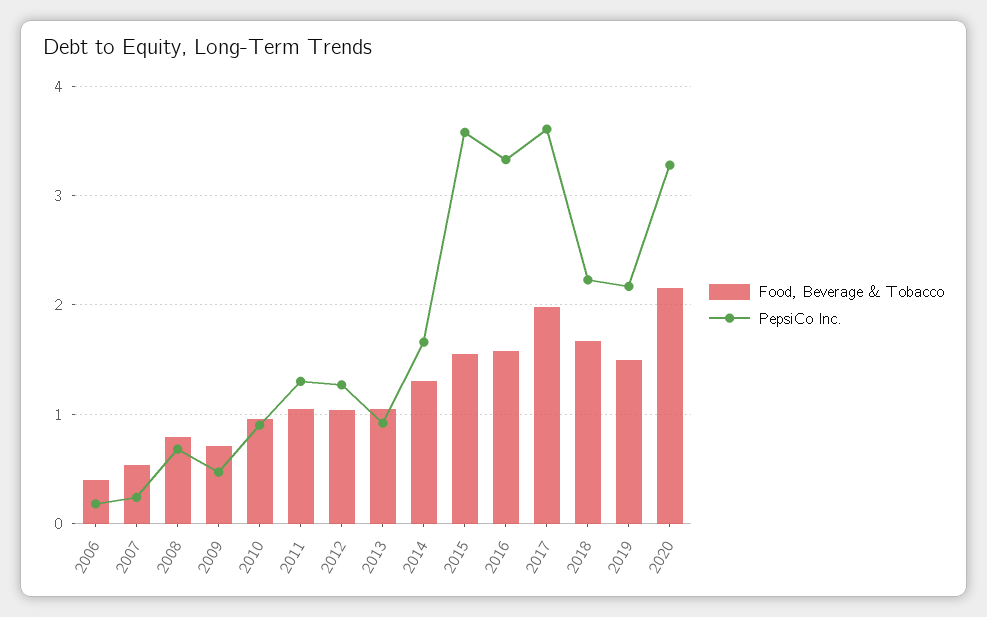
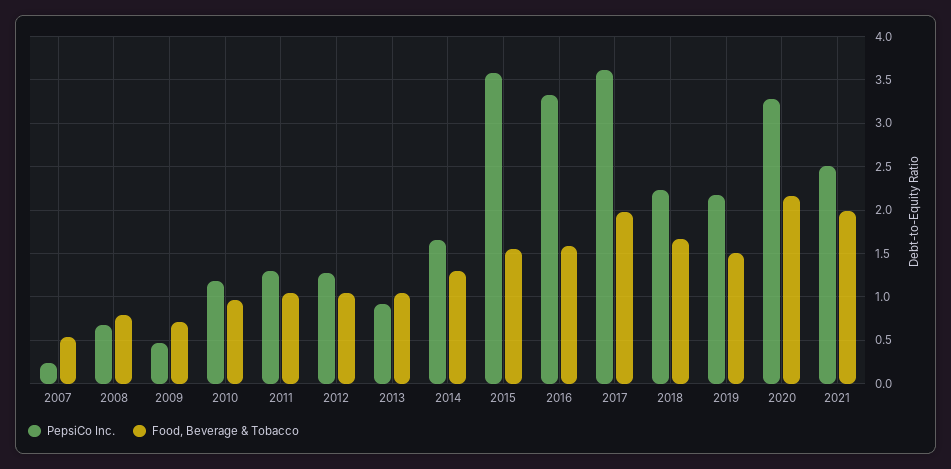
Food, Beverage & Tobacco, 2006: 0.4 -> none
PepsiCo Inc., 2006: 0.2 -> none
PepsiCo Inc., 2010: 0.9 -> 1.2
PepsiCo Inc., 2021: none -> 2.5
Food, Beverage & Tobacco, 2021: none -> 2

